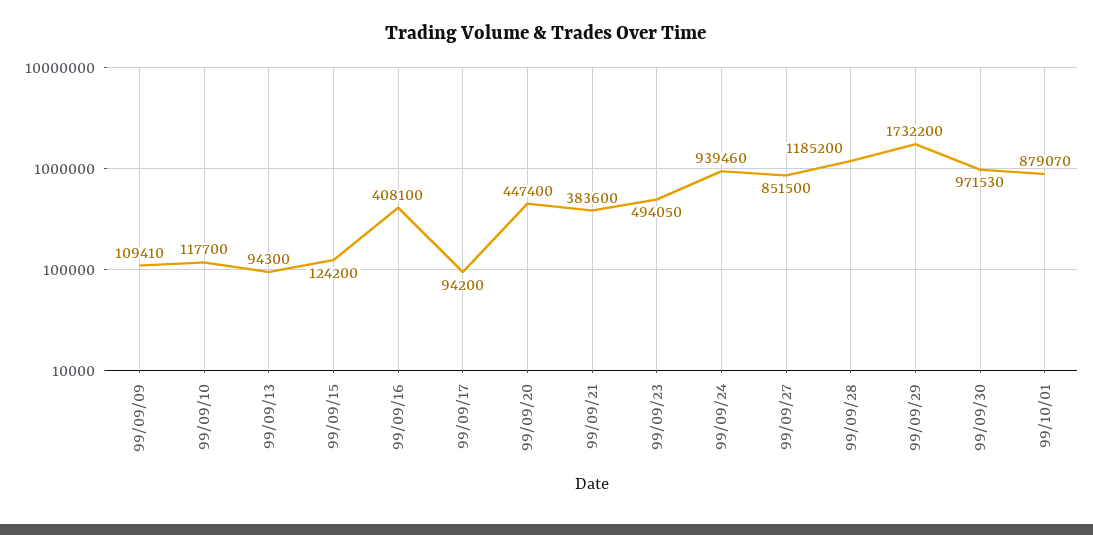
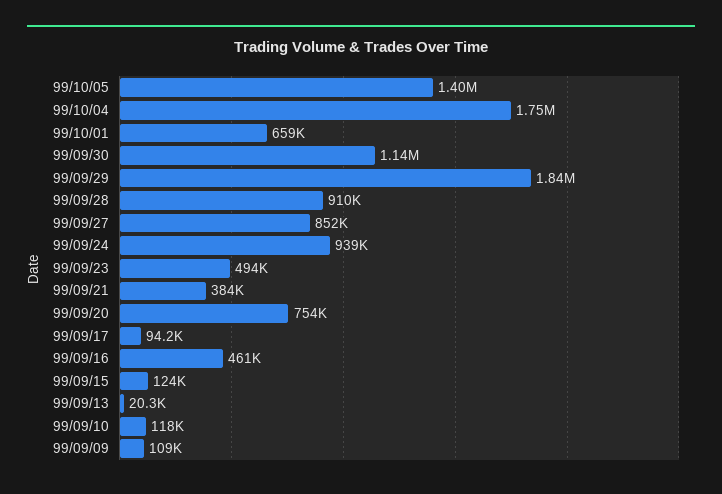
99/09/13: 94300 -> 20300
99/09/16: 408100 -> 461000
99/09/20: 447400 -> 754000
99/09/28: 1185200 -> 910000
99/09/29: 1732200 -> 1840000
99/09/30: 971530 -> 1140000
99/10/01: 879070 -> 659000
99/10/05: none -> 1400000
99/10/04: none -> 1750000

